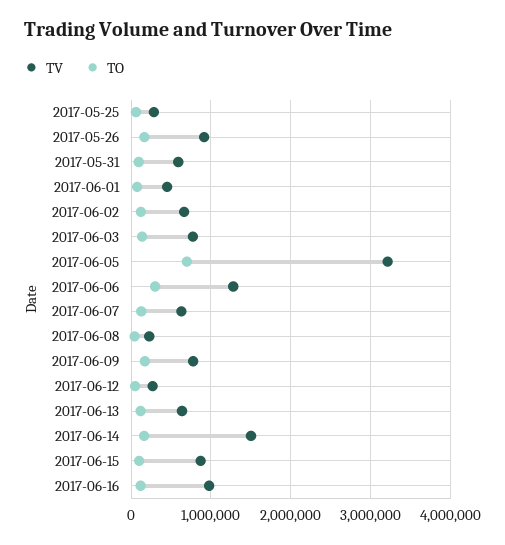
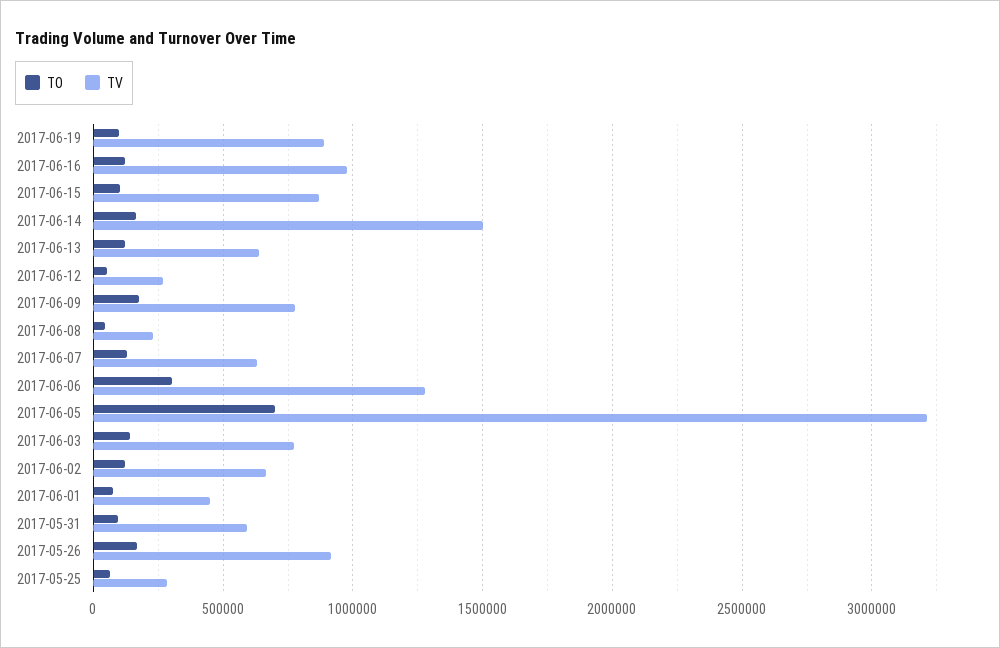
TO, 2017-06-19: none -> 100000
TV, 2017-06-19: none -> 900000

